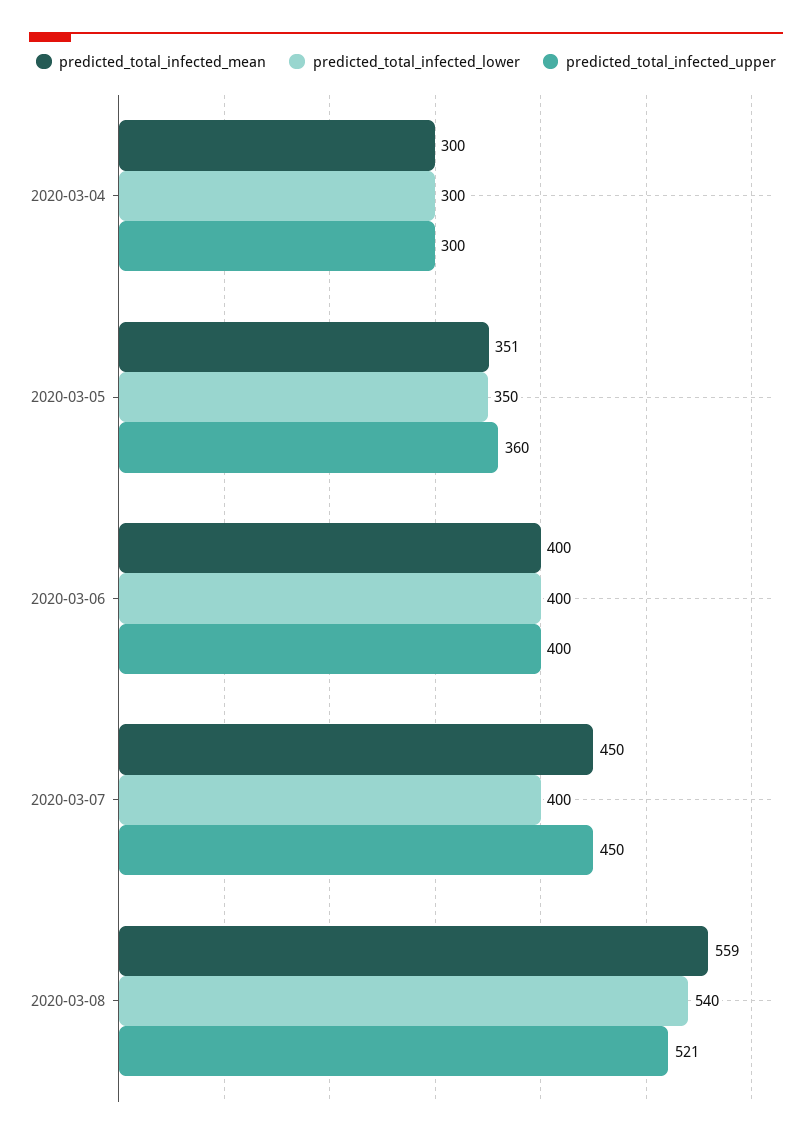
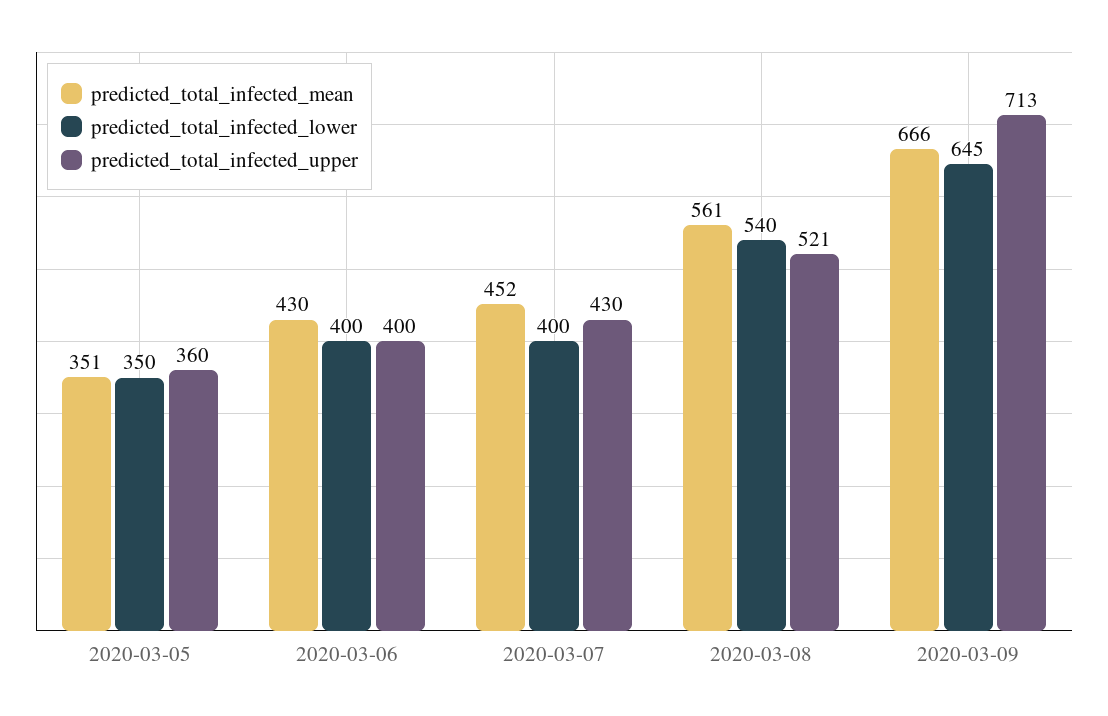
predicted_total_infected_mean, 2020-03-04: 300 -> none
predicted_total_infected_lower, 2020-03-04: 300 -> none
predicted_total_infected_upper, 2020-03-04: 300 -> none
predicted_total_infected_mean, 2020-03-06: 400 -> 430
predicted_total_infected_mean, 2020-03-07: 450 -> 452
predicted_total_infected_upper, 2020-03-07: 450 -> 430
predicted_total_infected_mean, 2020-03-08: 559 -> 561
predicted_total_infected_mean, 2020-03-09: none -> 666
predicted_total_infected_lower, 2020-03-09: none -> 645
predicted_total_infected_upper, 2020-03-09: none -> 713

